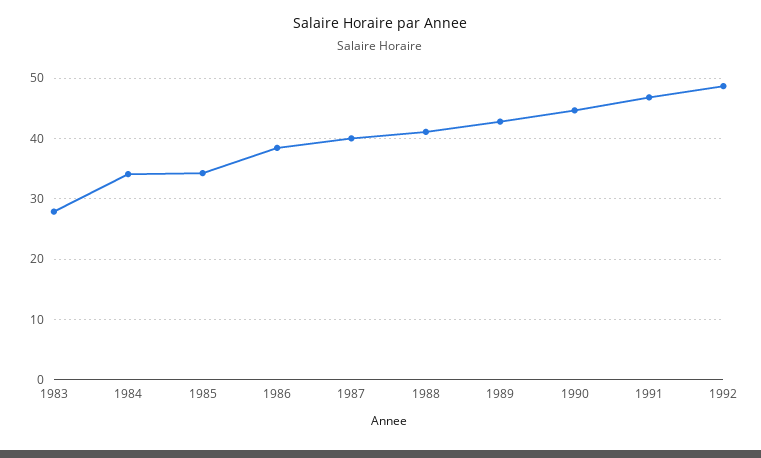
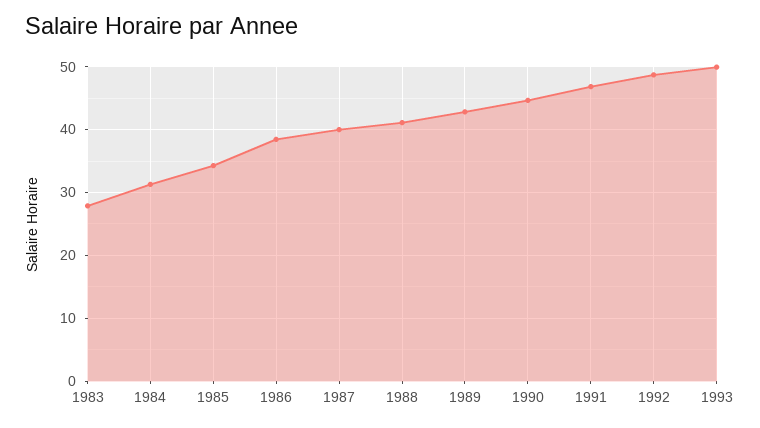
1984: 34 -> 31
1993: none -> 50

